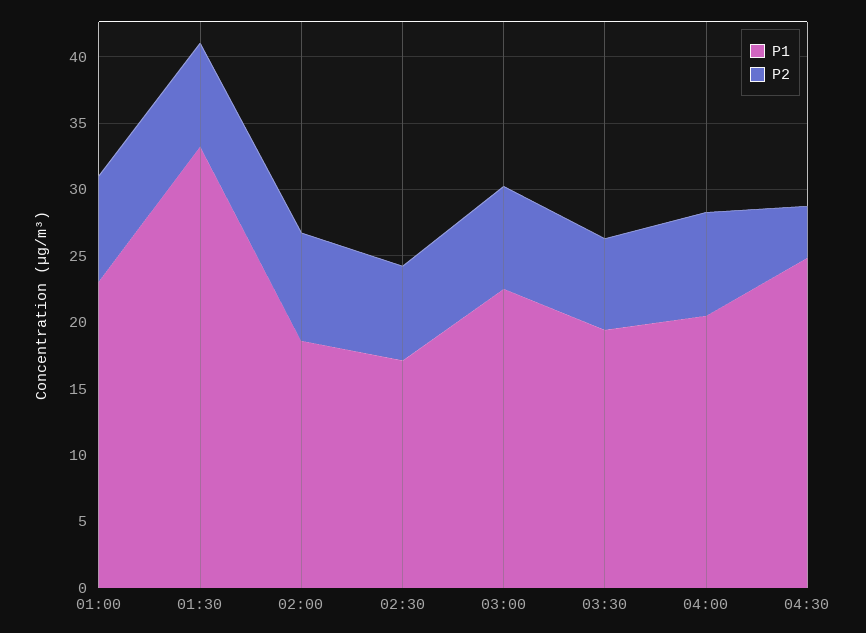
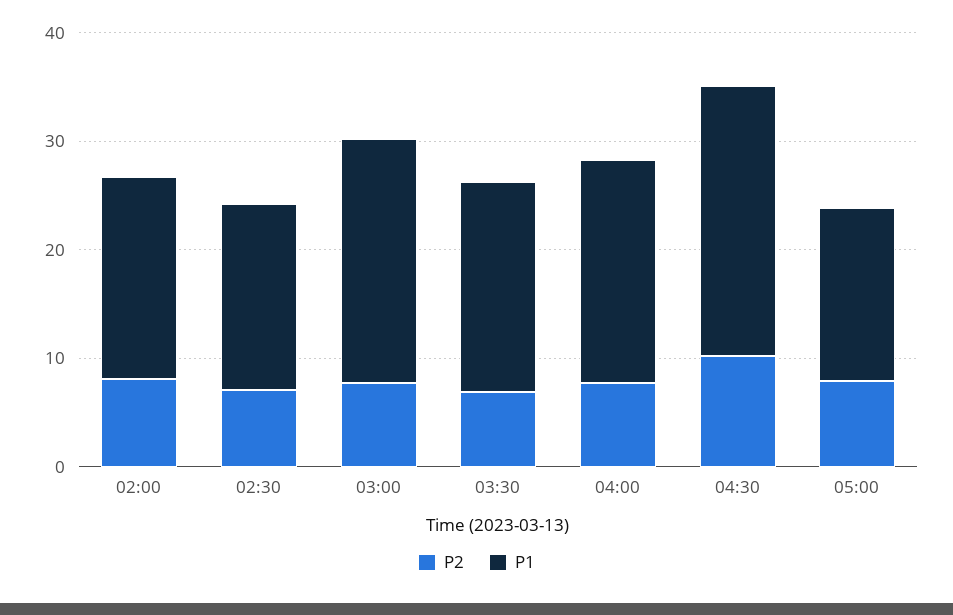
P1, 01:00: 23 -> none
P2, 01:00: 8 -> none
P1, 01:30: 33 -> none
P2, 01:30: 8 -> none
P2, 04:30: 4 -> 10
P2, 05:00: none -> 8
P1, 05:00: none -> 16

